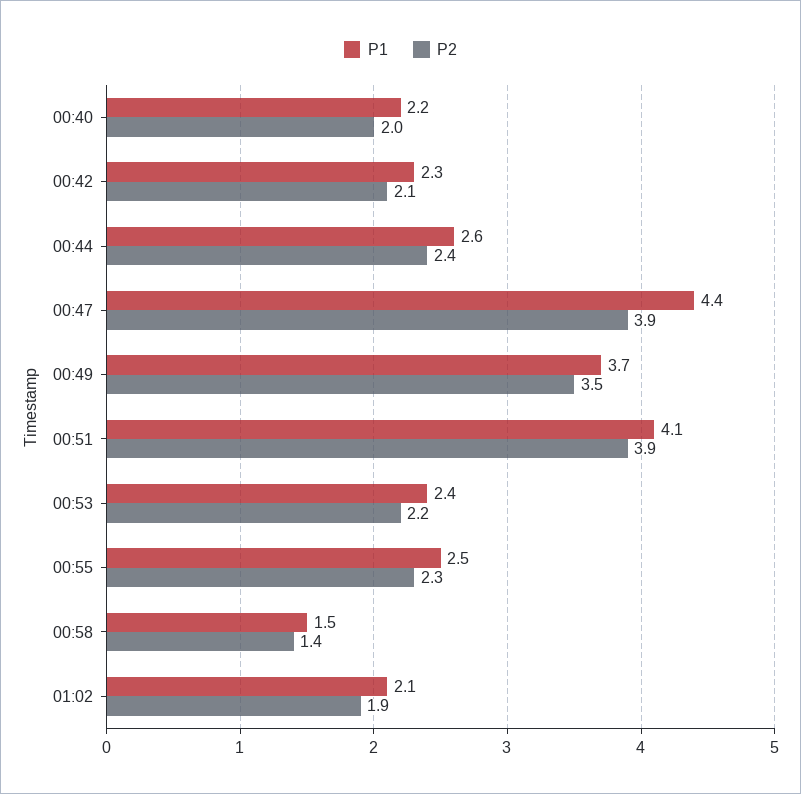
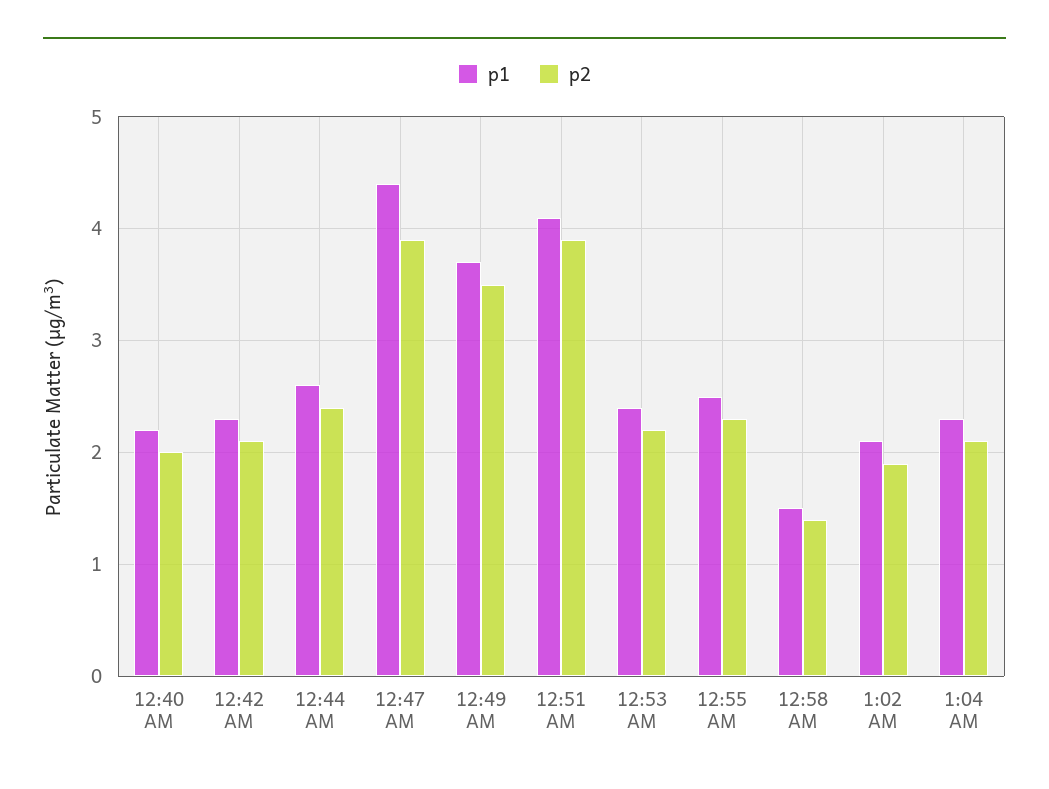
P1, 1:04 AM: none -> 2.3
P2, 1:04 AM: none -> 2.1

